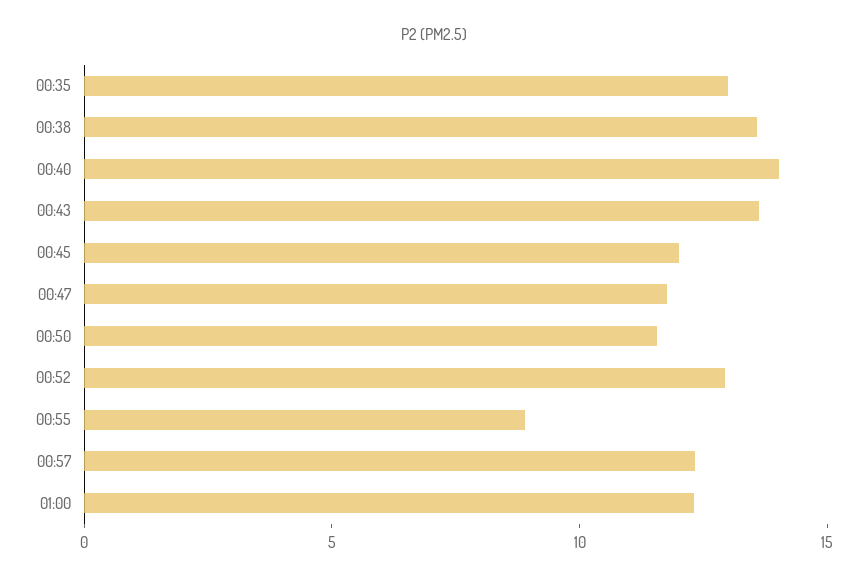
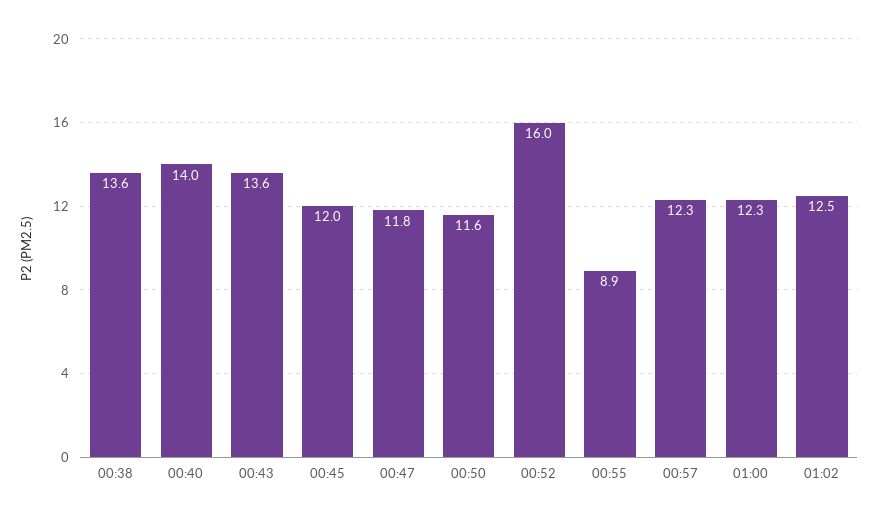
00:35: 13 -> none
00:52: 13 -> 16
01:02: none -> 12.5

